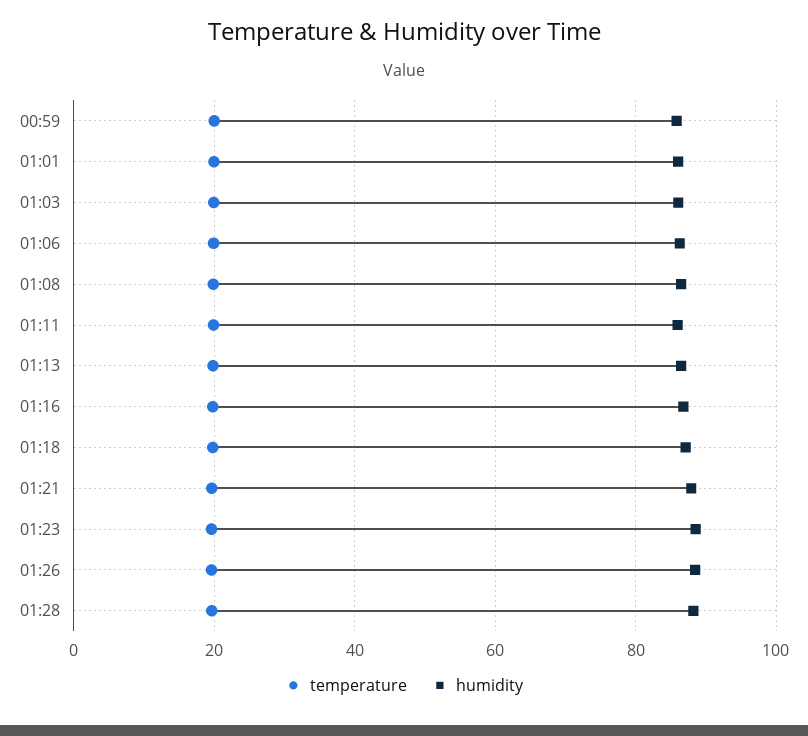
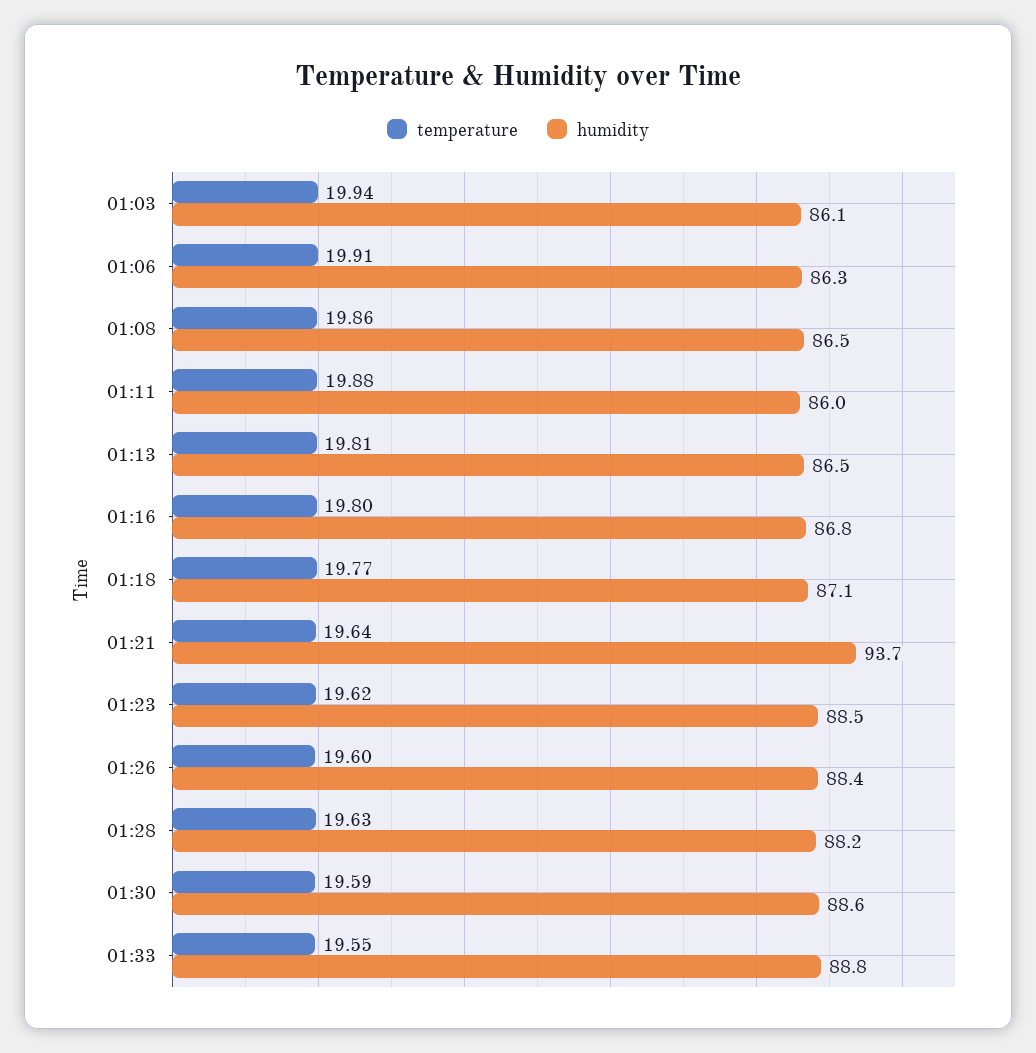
temperature, 00:59: 20 -> none
humidity, 00:59: 86 -> none
temperature, 01:01: 20 -> none
humidity, 01:01: 86 -> none
humidity, 01:21: 88 -> 93.7
temperature, 01:30: none -> 19.59
humidity, 01:30: none -> 88.6
temperature, 01:33: none -> 19.55
humidity, 01:33: none -> 88.8

